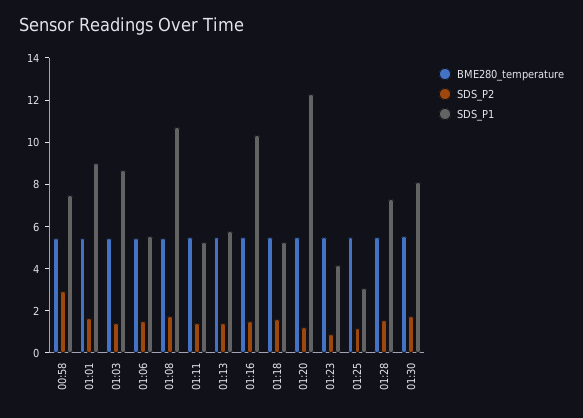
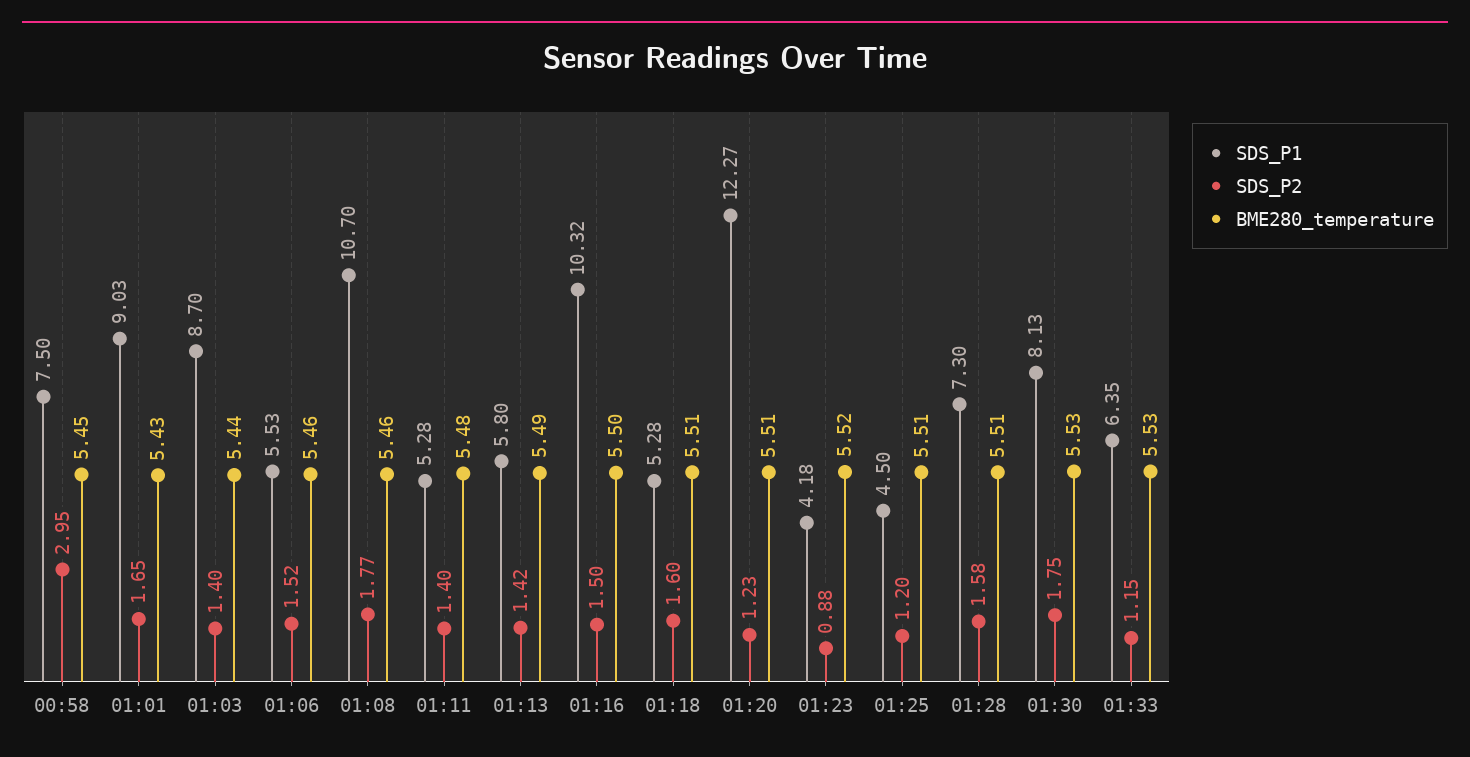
SDS_P1, 01:25: 3 -> 4.5
SDS_P1, 01:33: none -> 6.35
SDS_P2, 01:33: none -> 1.15
BME280_temperature, 01:33: none -> 5.53

